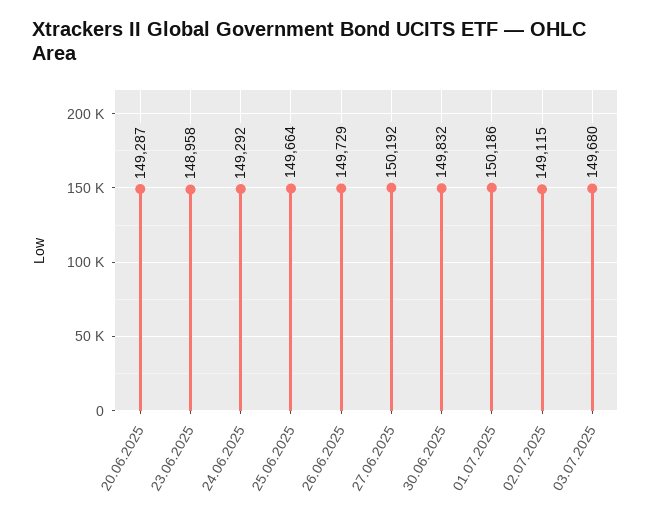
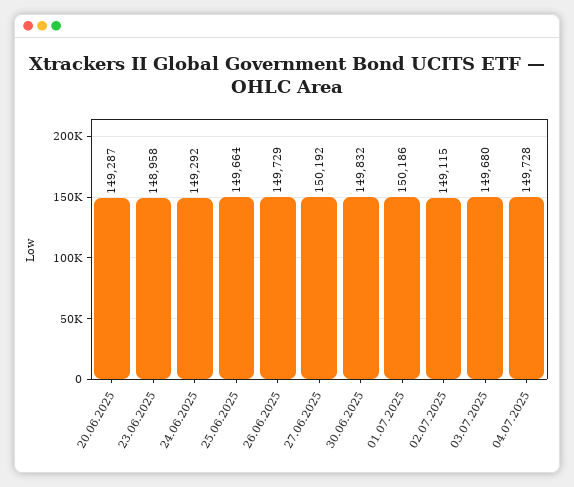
04.07.2025: none -> 149728

